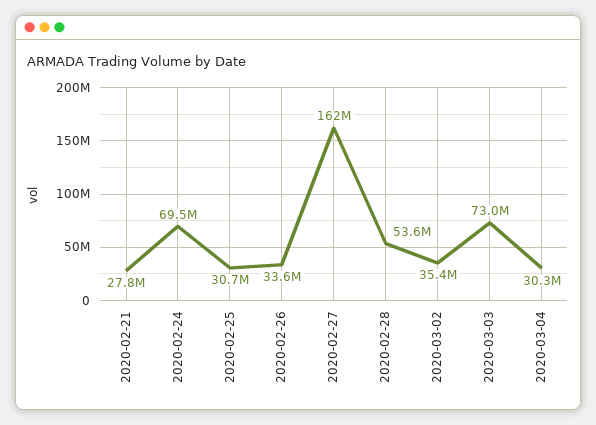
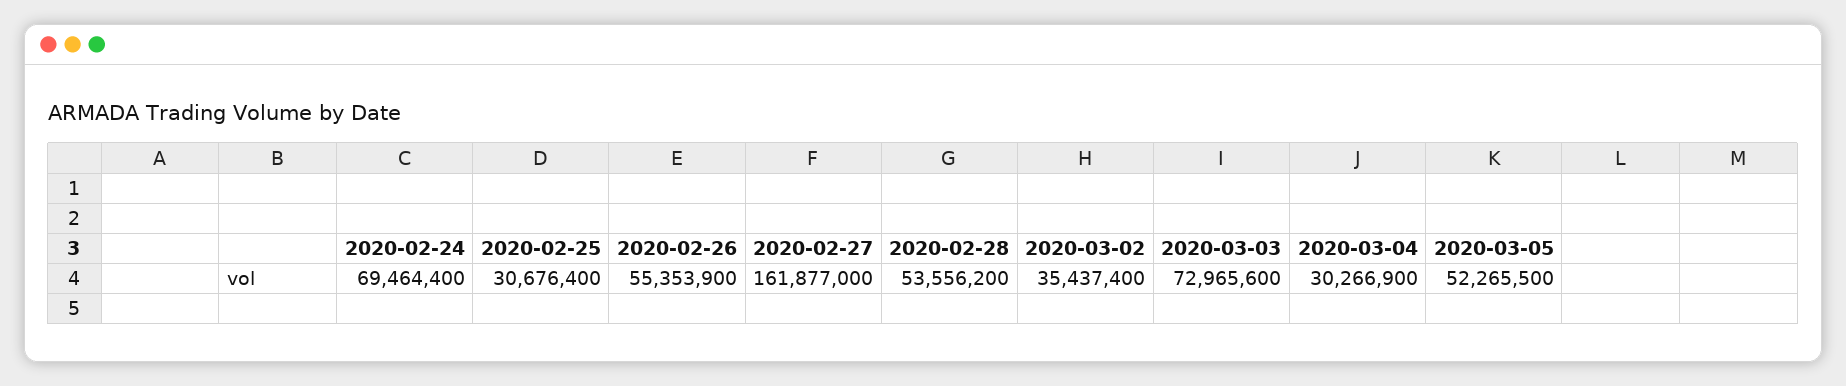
2020-02-21: 27800000 -> none
2020-02-26: 33600000 -> 55353900
2020-03-05: none -> 52265500

